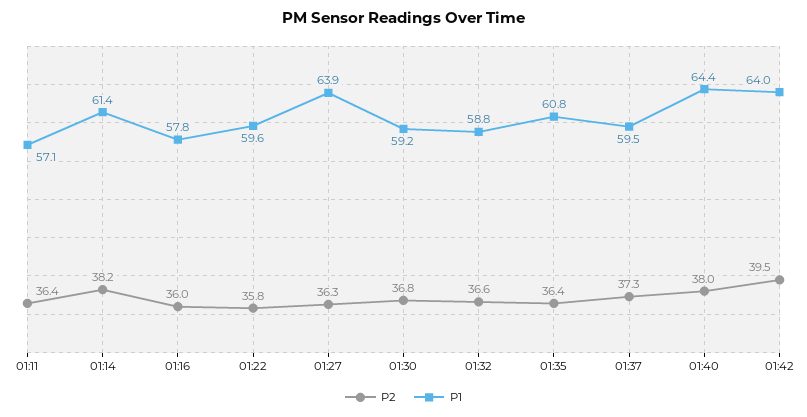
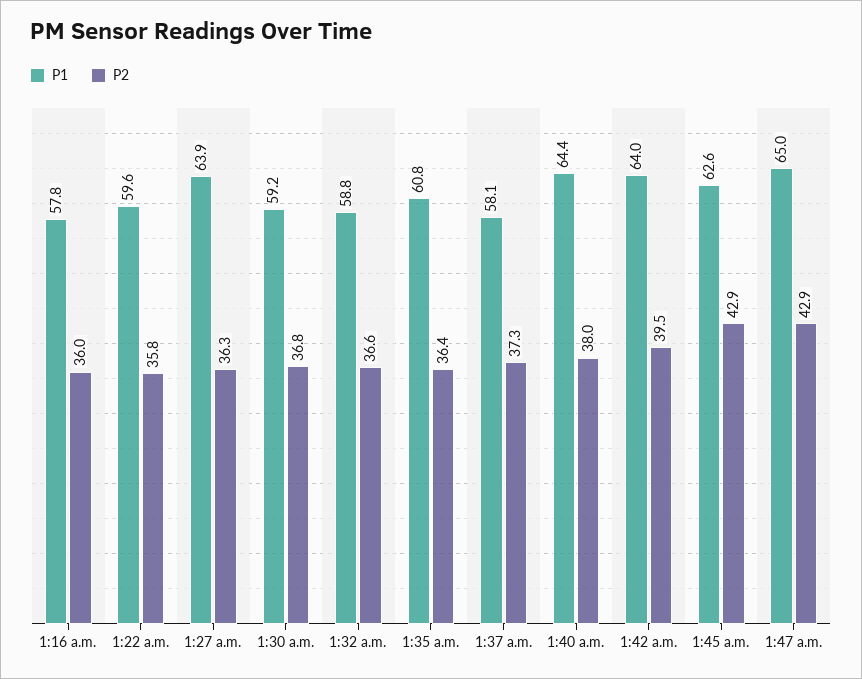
P2, 01:11: 36.4 -> none
P1, 01:11: 57.1 -> none
P2, 01:14: 38.2 -> none
P1, 01:14: 61.4 -> none
P1, 01:37: 59.5 -> 58.1
P1, 1:45 a.m.: none -> 62.6
P2, 1:45 a.m.: none -> 42.9
P1, 1:47 a.m.: none -> 65
P2, 1:47 a.m.: none -> 42.9

